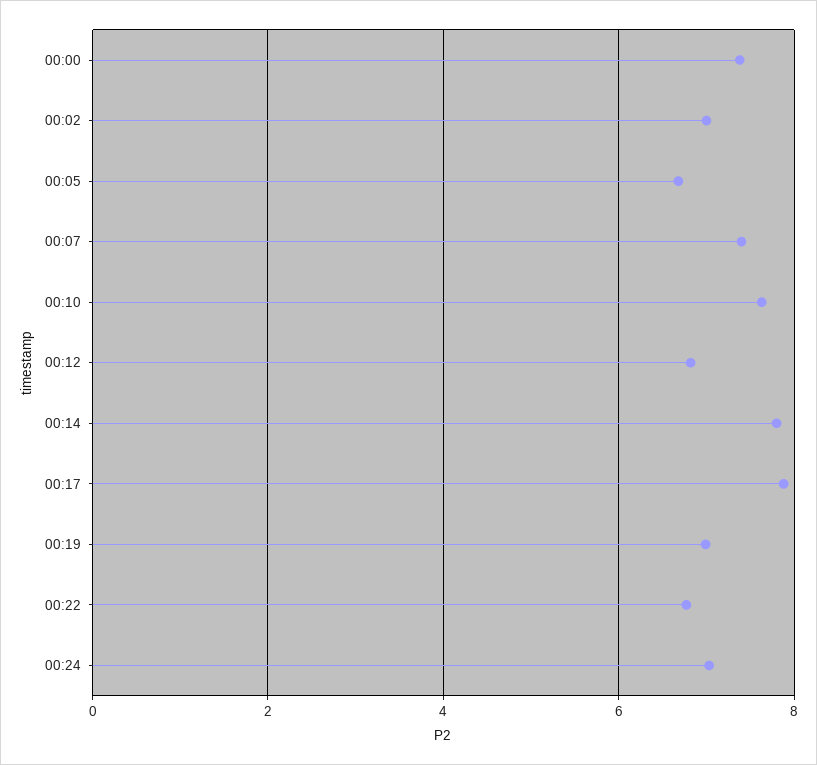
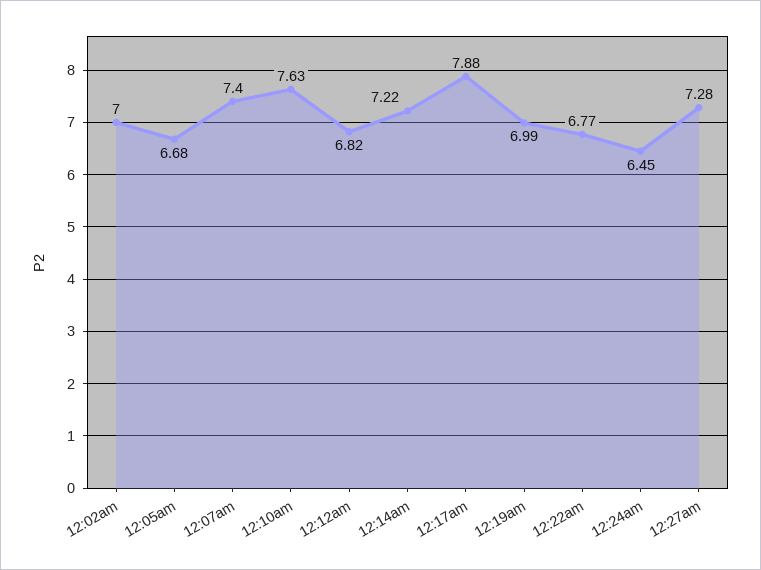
00:00: 7.4 -> none
00:14: 7.8 -> 7.22
00:24: 7 -> 6.45
12:27am: none -> 7.28

